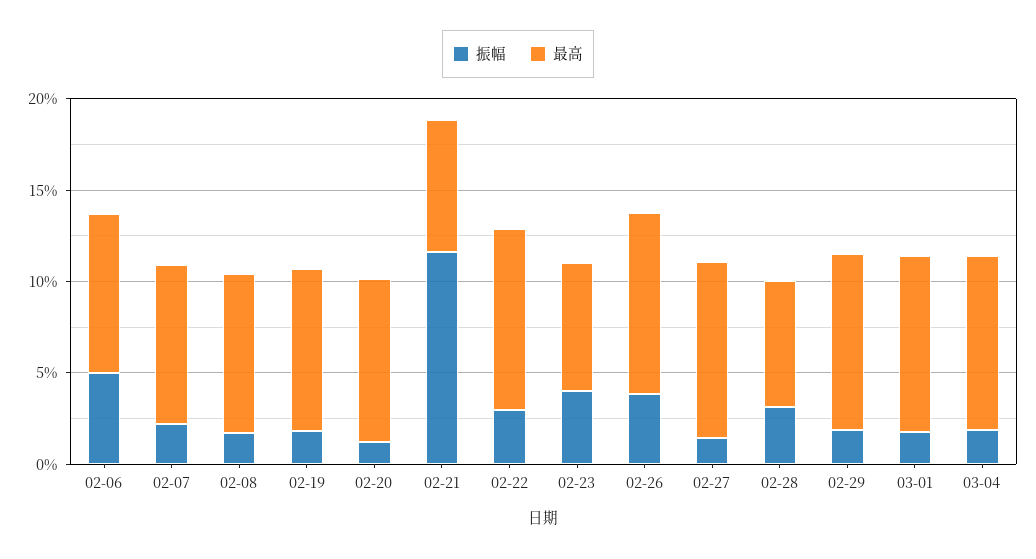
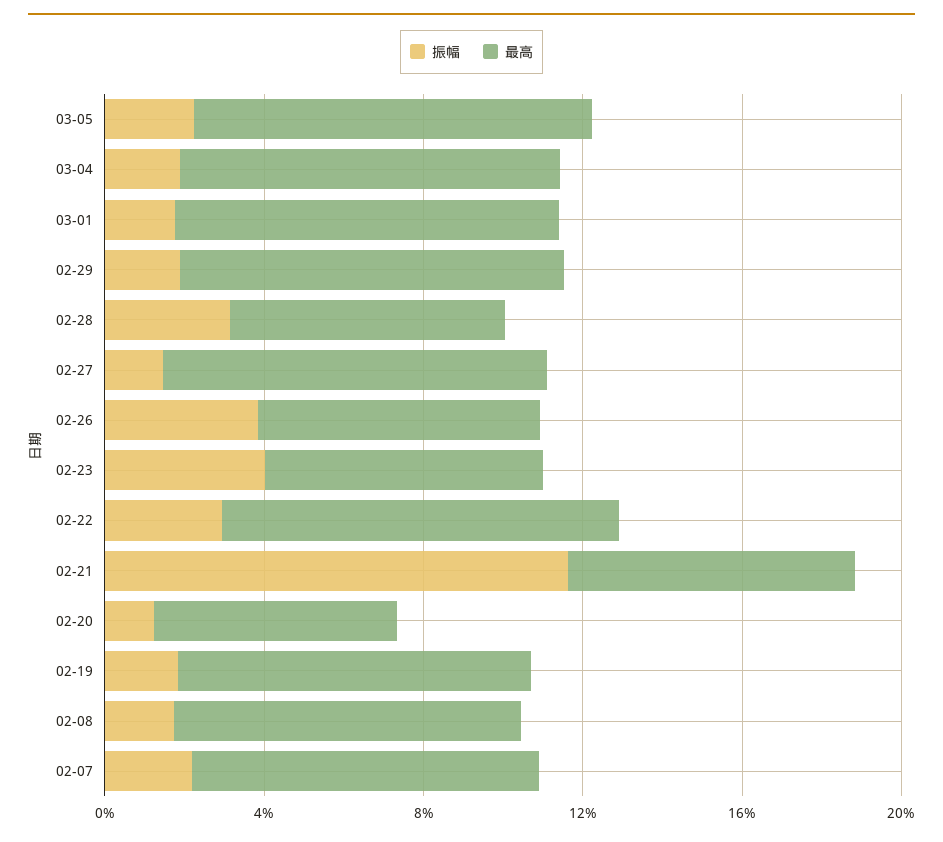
振幅, 02-06: 5 -> none
最高, 02-06: 9 -> none
最高, 02-20: 9 -> 6
最高, 02-26: 10 -> 7
振幅, 03-05: none -> 2
最高, 03-05: none -> 10

